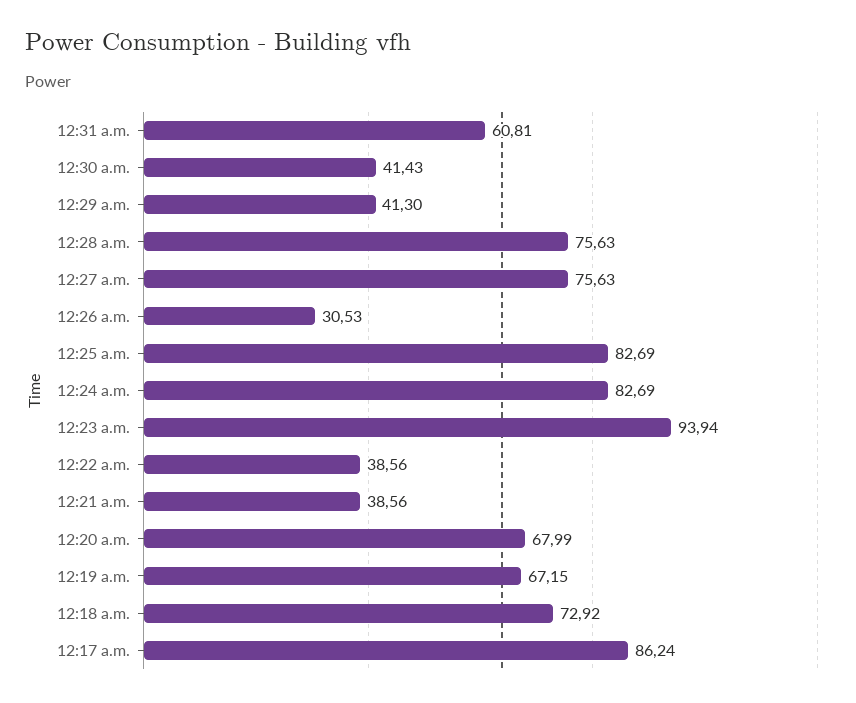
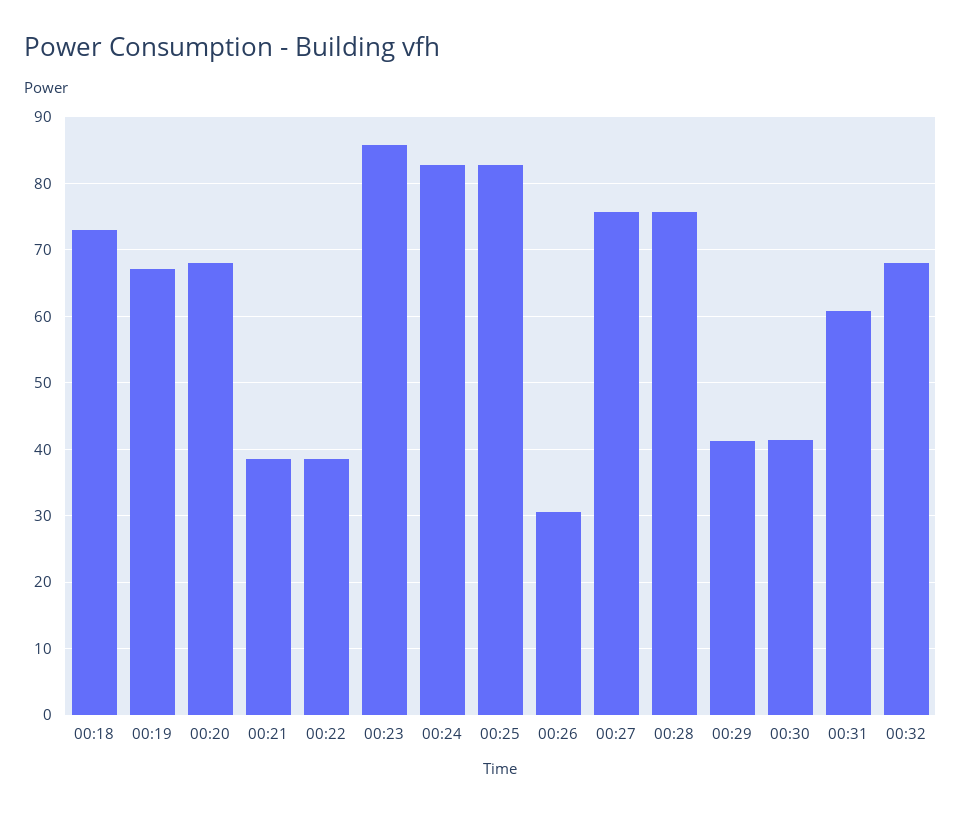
12:23 a.m.: 93.94 -> 86
12:17 a.m.: 86.24 -> none
00:32: none -> 68

